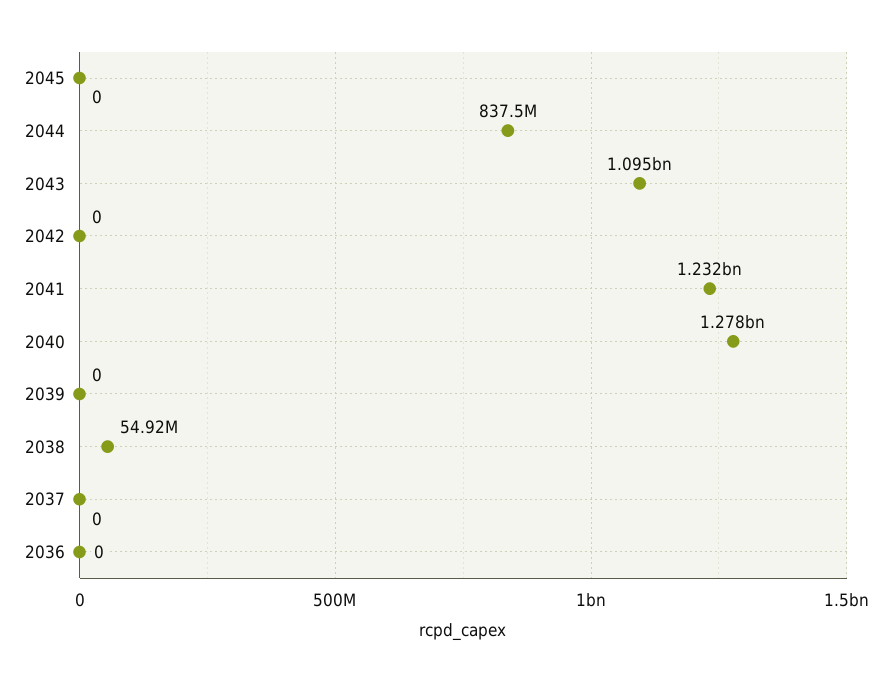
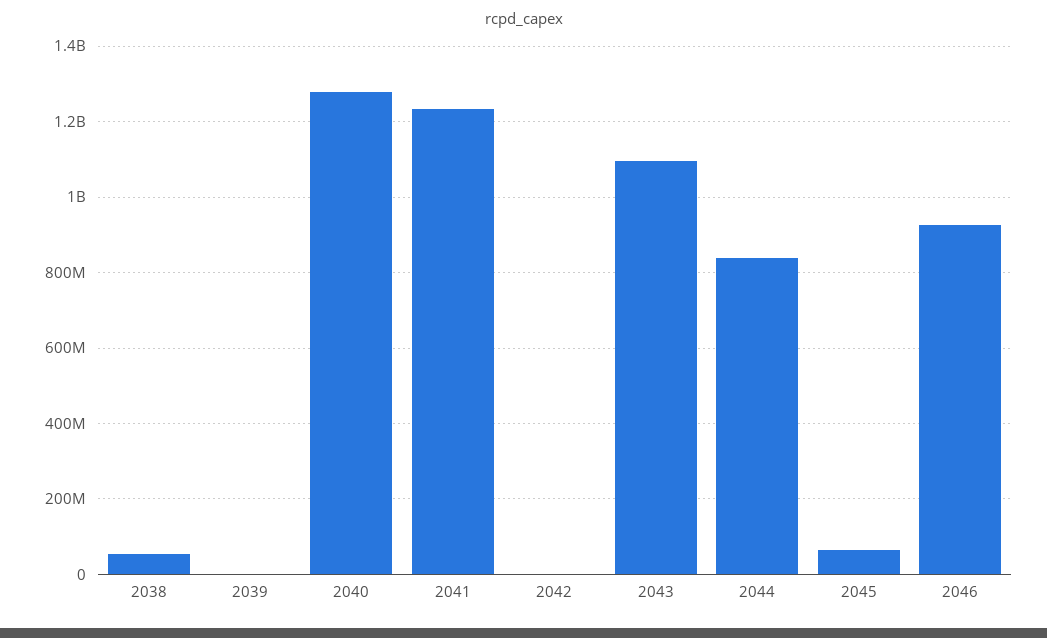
2045: 0 -> 60000000
2037: 0 -> none
2036: 0 -> none
2046: none -> 920000000

